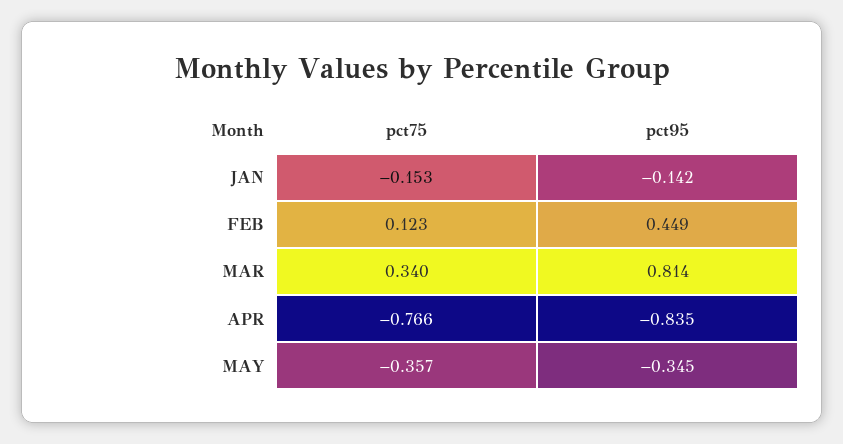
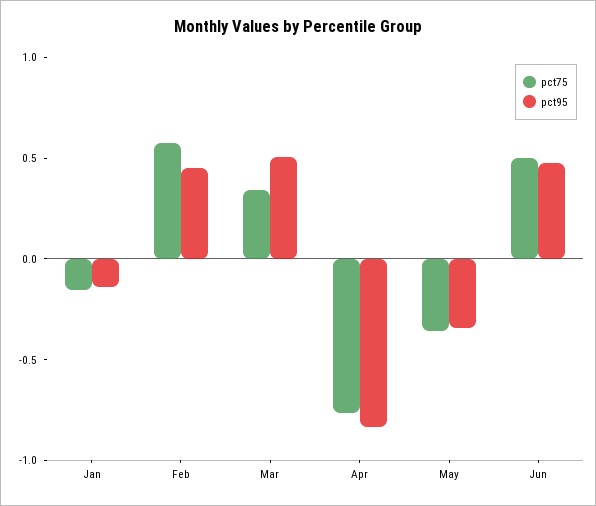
pct75, FEB: 0.123 -> 0.6
pct95, MAR: 0.814 -> 0.5
pct75, Jun: none -> 0.5
pct95, Jun: none -> 0.5

